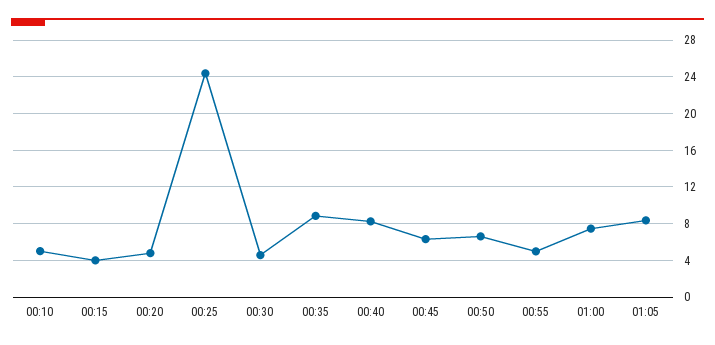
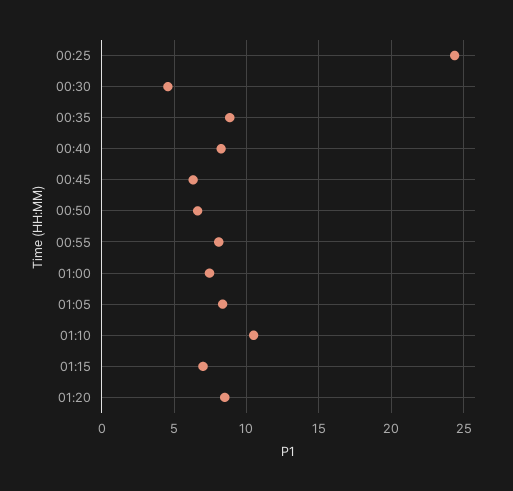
00:10: 5 -> none
00:15: 4 -> none
00:20: 5 -> none
00:55: 5 -> 8
01:10: none -> 10.5
01:15: none -> 7
01:20: none -> 8.5

